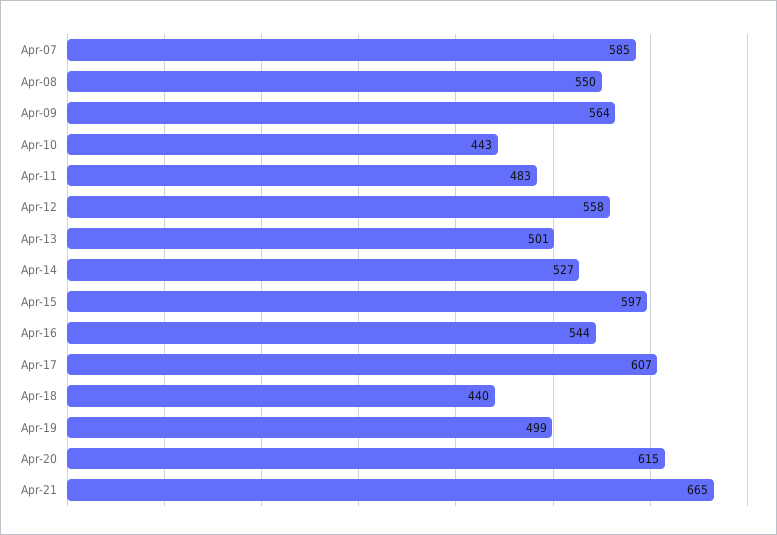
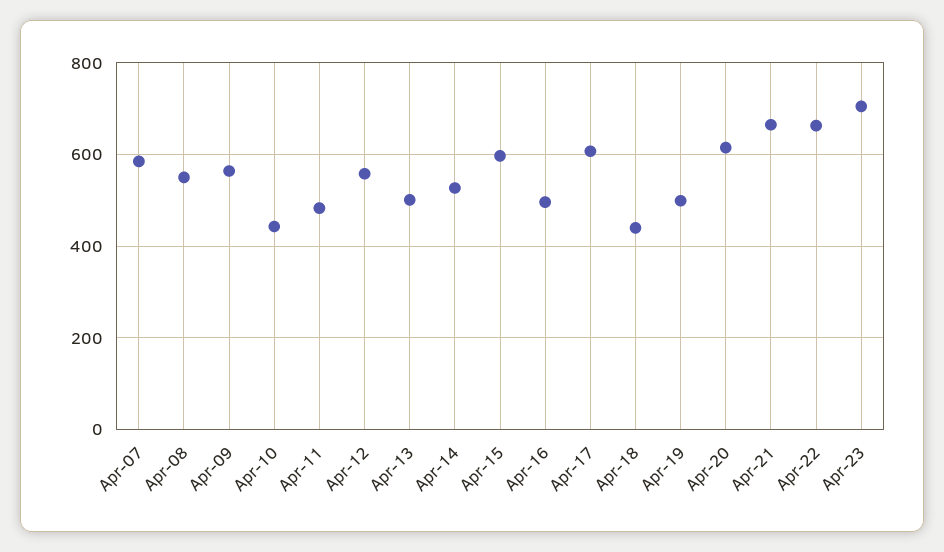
Apr-16: 544 -> 500
Apr-22: none -> 660
Apr-23: none -> 700

